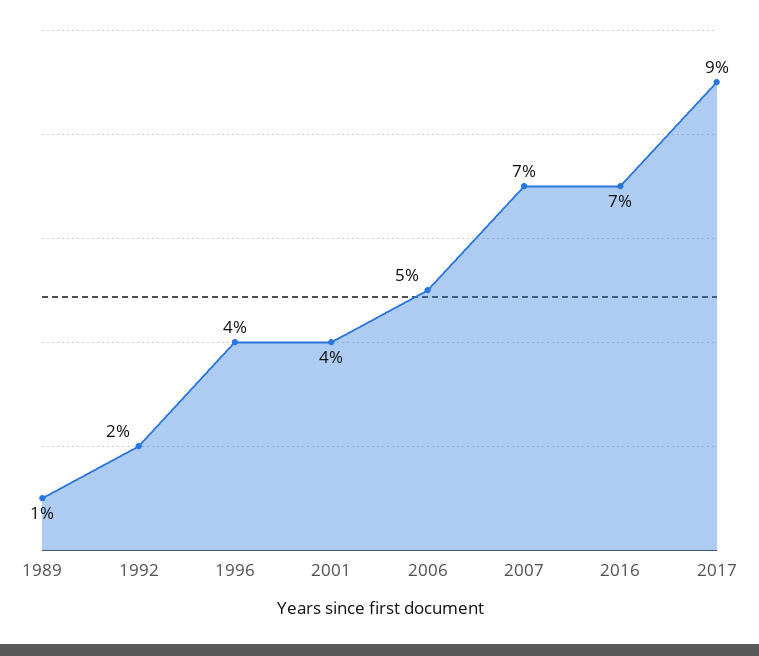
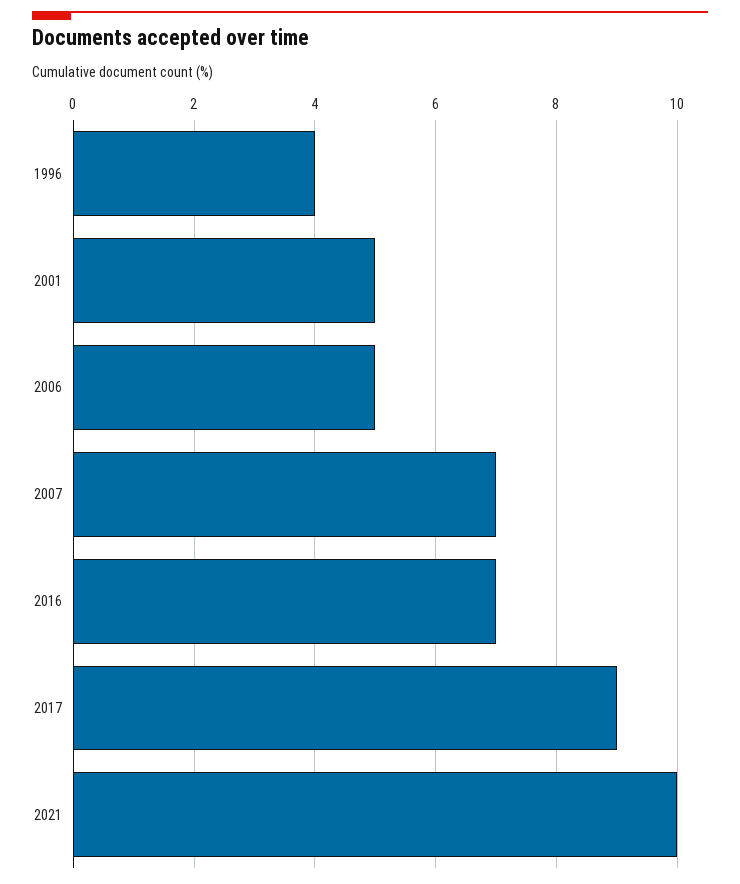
1989: 1 -> none
1992: 2 -> none
2001: 4 -> 5
2021: none -> 10

